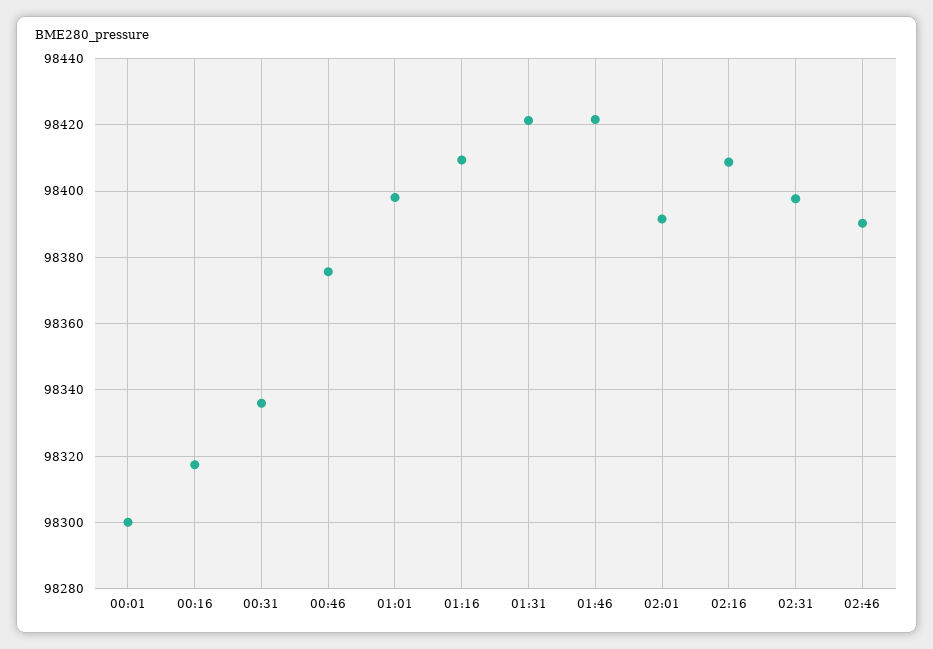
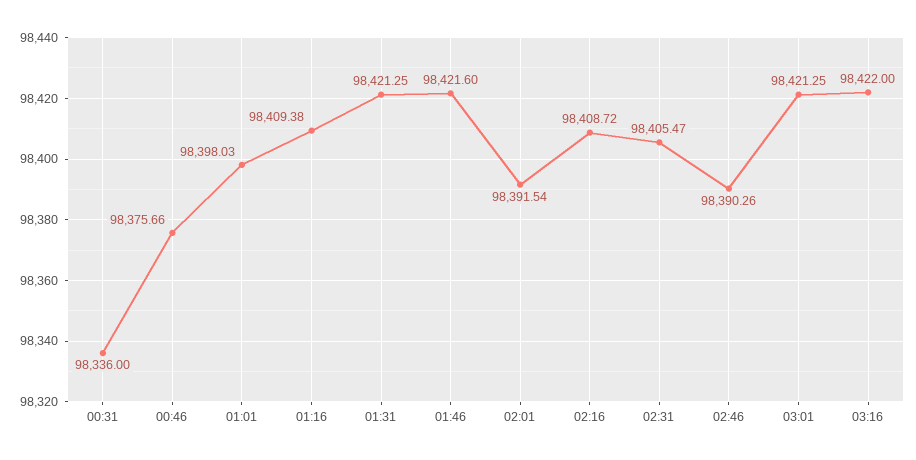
00:01: 98300 -> none
00:16: 98318 -> none
02:31: 98398 -> 98405.47
03:01: none -> 98421.25
03:16: none -> 98422

